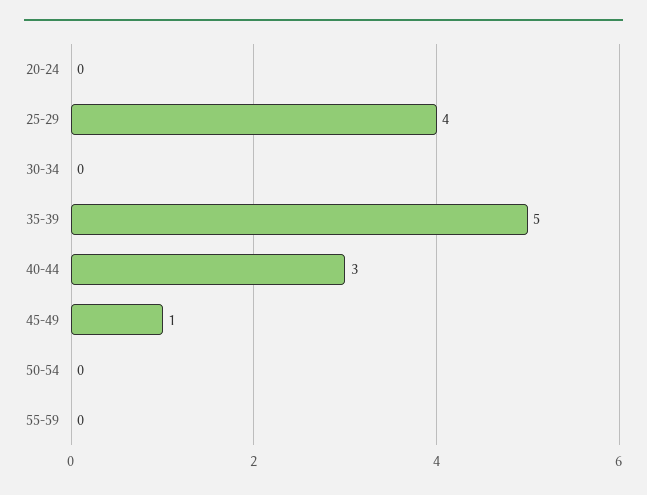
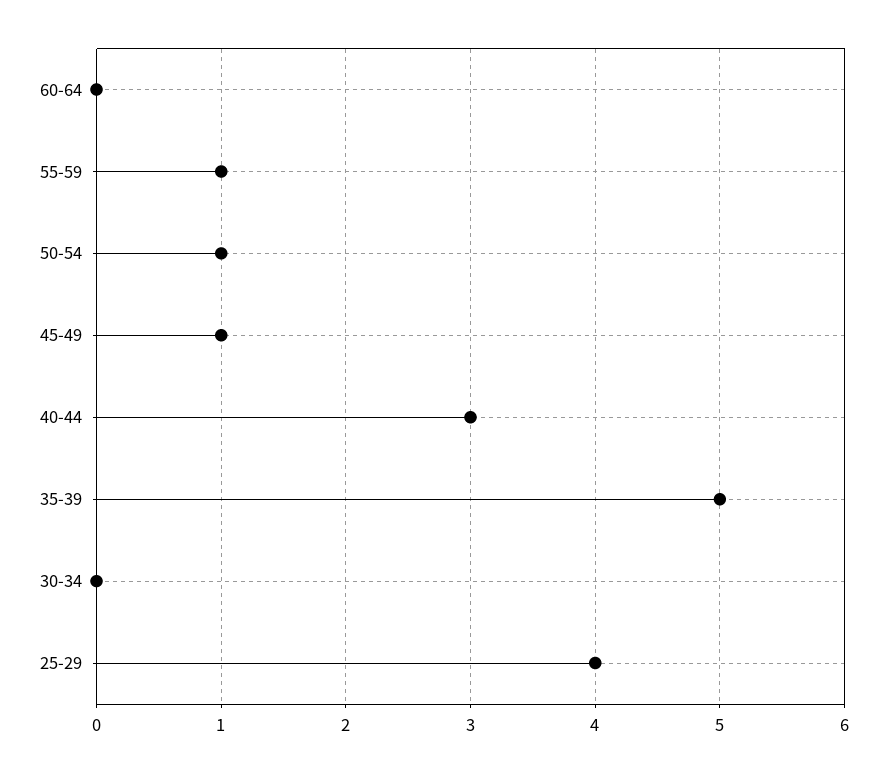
20-24: 0 -> none
50-54: 0 -> 1
55-59: 0 -> 1
60-64: none -> 0

